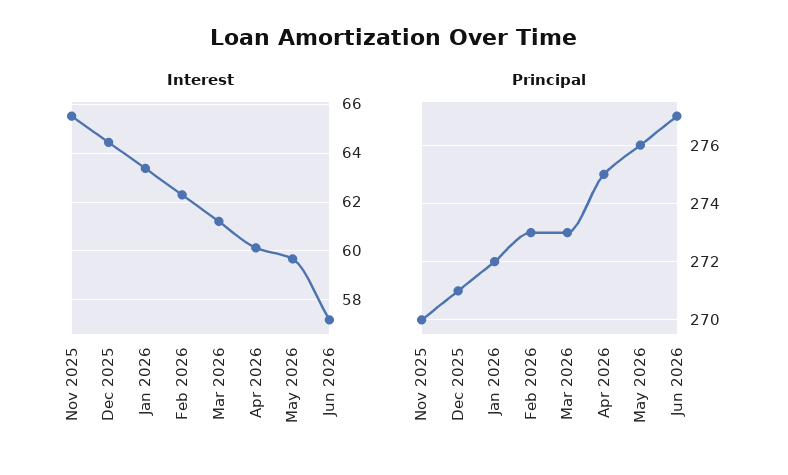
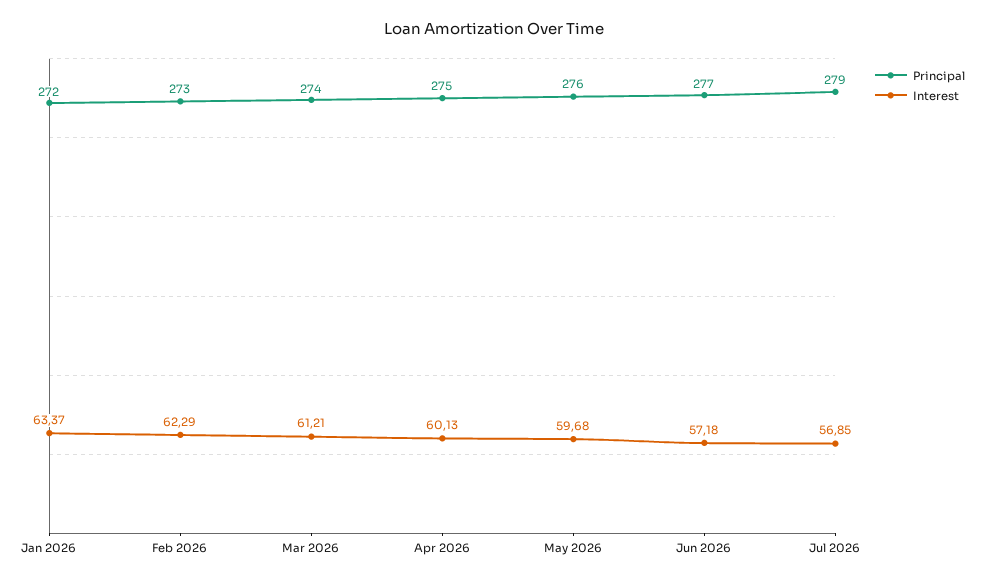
Interest, Nov 2025: 65.5 -> none
Interest, Dec 2025: 64.5 -> none
Principal, Nov 2025: 270 -> none
Principal, Dec 2025: 271 -> none
Principal, Mar 2026: 273 -> 274
Principal, Jul 2026: none -> 279
Interest, Jul 2026: none -> 56.85

